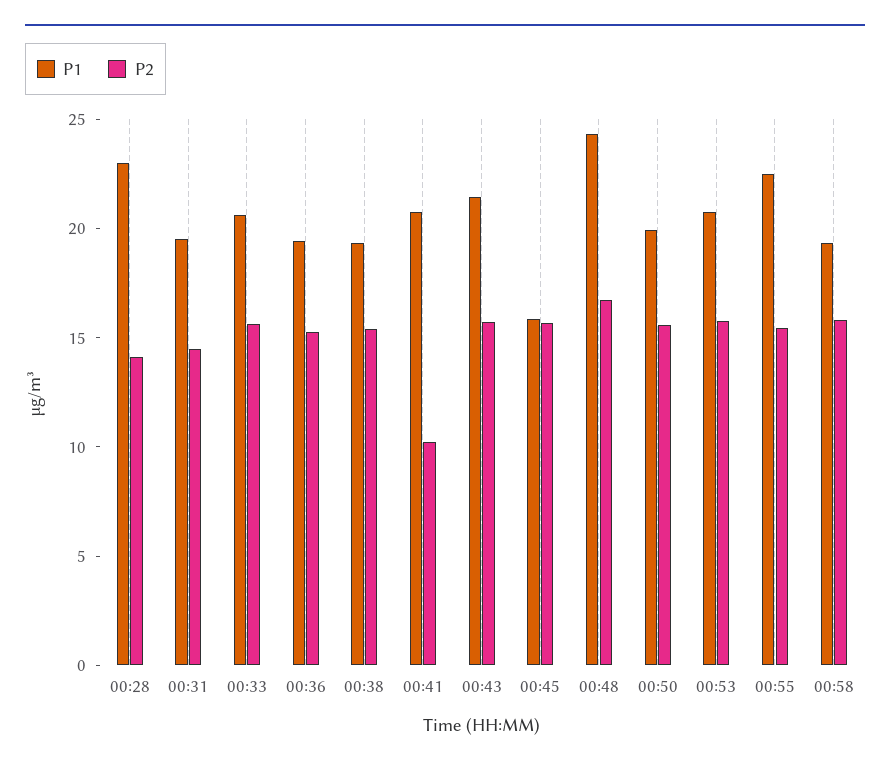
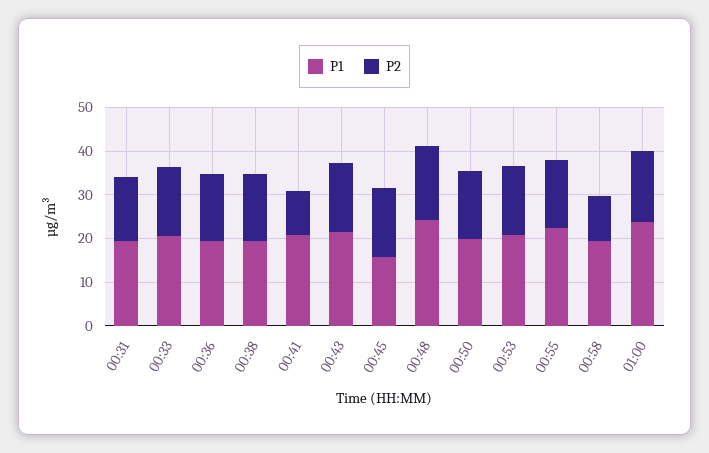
P1, 00:28: 23 -> none
P2, 00:28: 14 -> none
P2, 00:58: 16 -> 10
P1, 01:00: none -> 24
P2, 01:00: none -> 16

